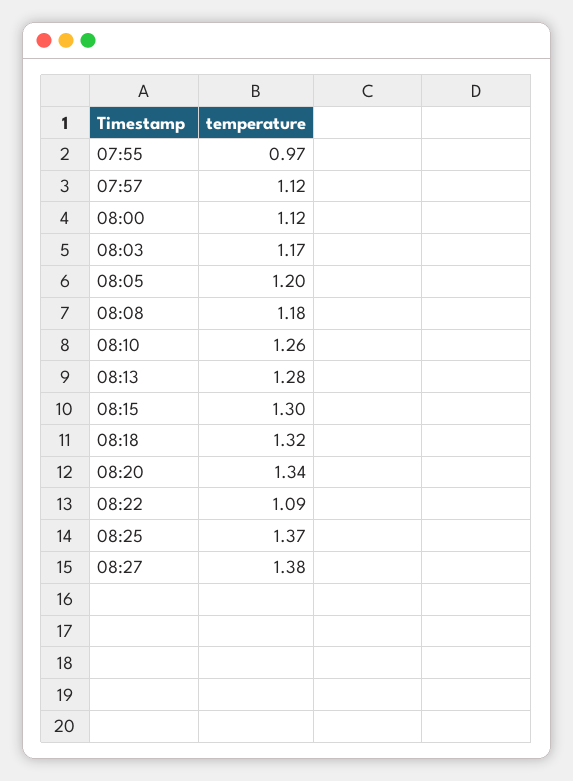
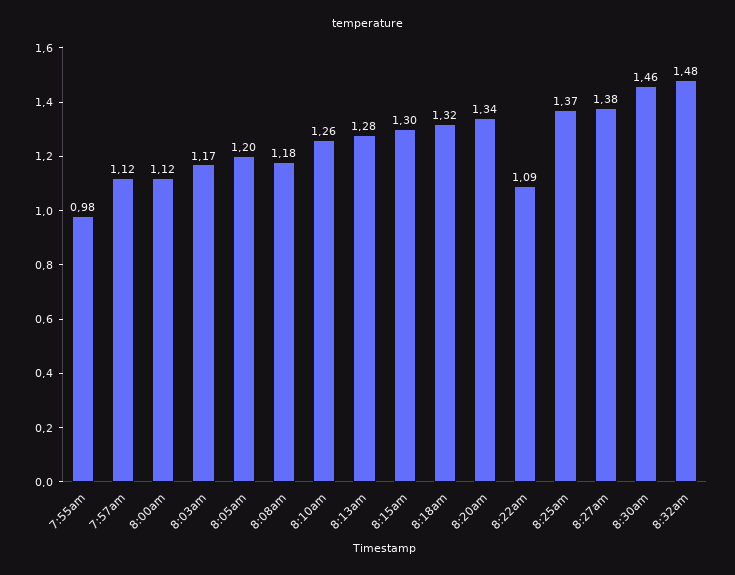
07:55: 0.97 -> 0.98
8:30am: none -> 1.46
8:32am: none -> 1.48

